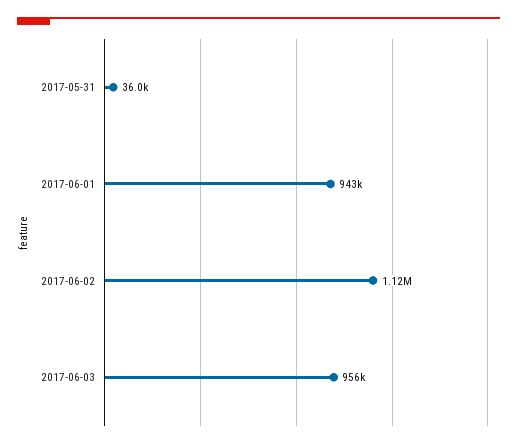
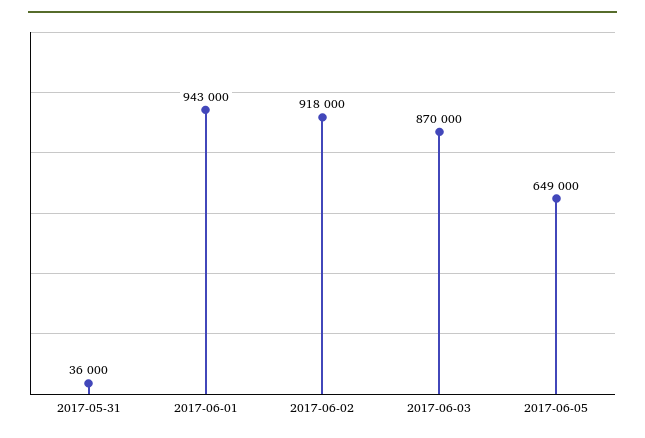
2017-06-02: 1120000 -> 918000
2017-06-03: 956000 -> 870000
2017-06-05: none -> 649000

